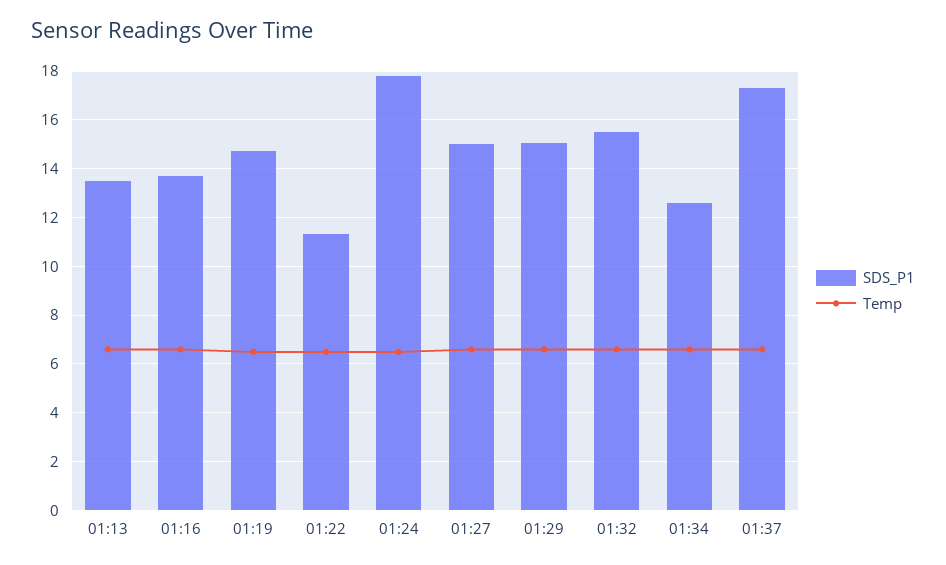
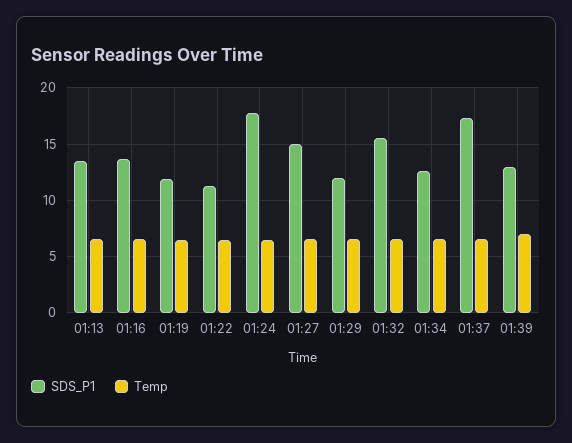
SDS_P1, 01:19: 14.75 -> 12
SDS_P1, 01:29: 15 -> 12
SDS_P1, 01:39: none -> 13
Temp, 01:39: none -> 7

